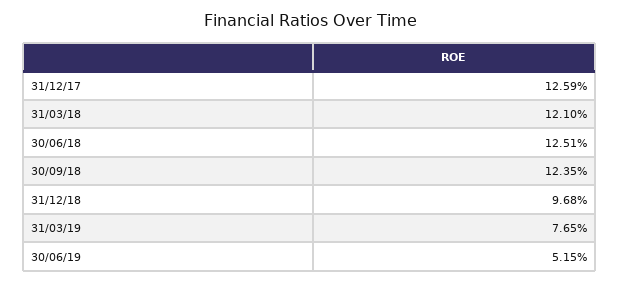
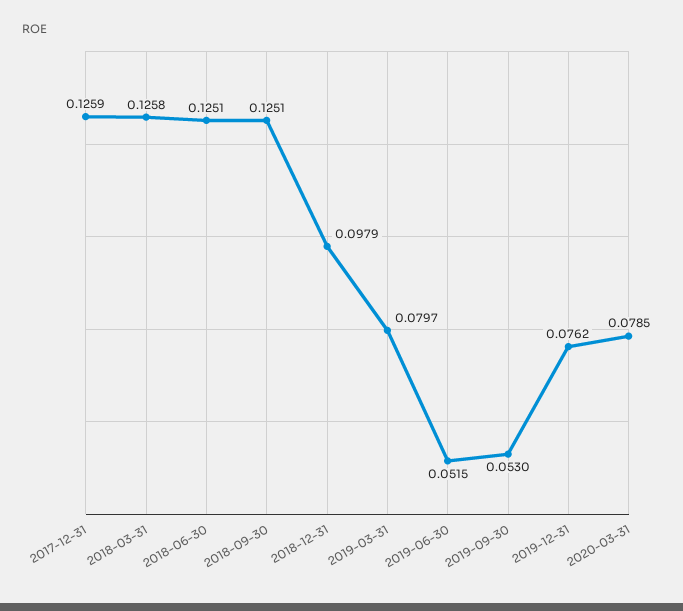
31/03/18: 0.121 -> 0.1258
30/09/18: 0.1235 -> 0.1251
31/12/18: 0.0968 -> 0.0979
31/03/19: 0.0765 -> 0.0797
2019-09-30: none -> 0.053
2019-12-31: none -> 0.0762
2020-03-31: none -> 0.0785

